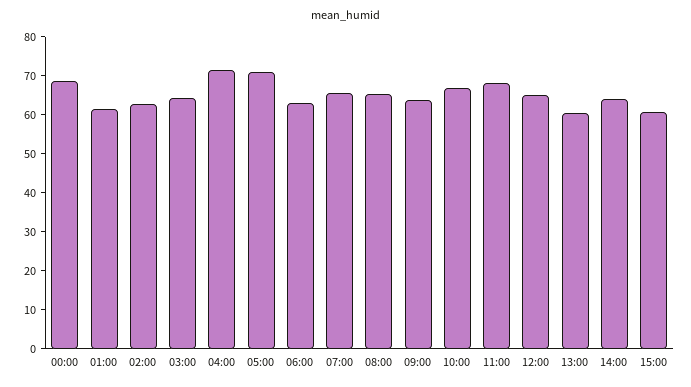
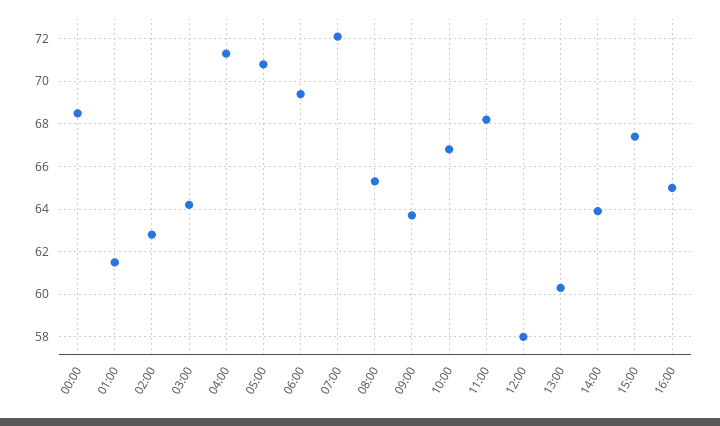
06:00: 62.5 -> 69.5
07:00: 65 -> 72
12:00: 65 -> 58
15:00: 60 -> 67.5
16:00: none -> 65

